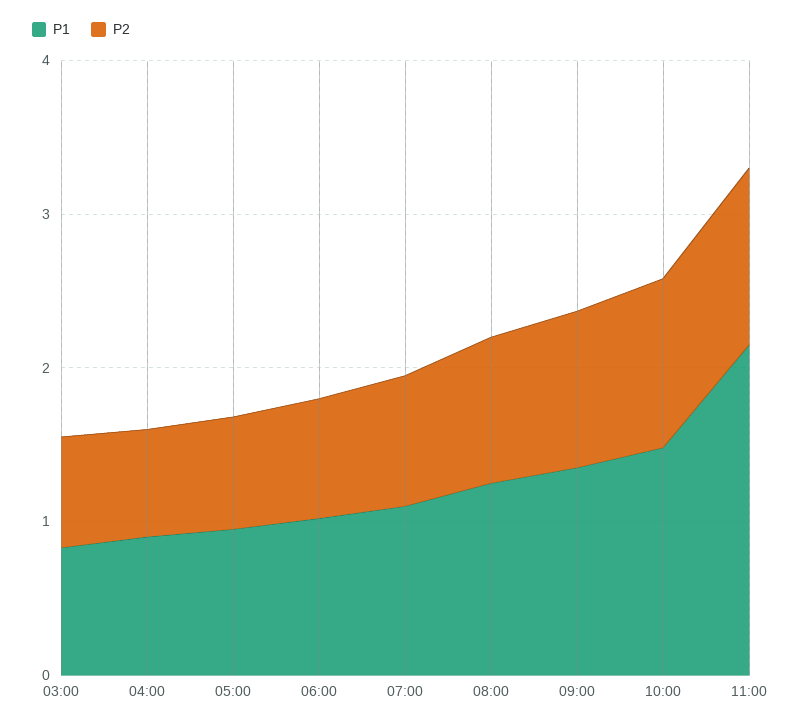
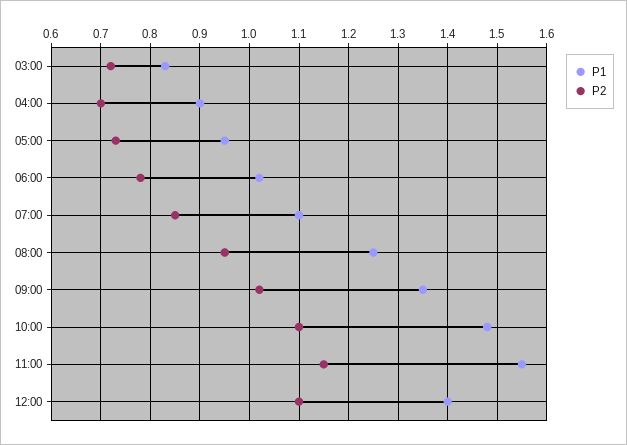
P1, 11:00: 2.2 -> 1.55
P1, 12:00: none -> 1.4
P2, 12:00: none -> 1.1

